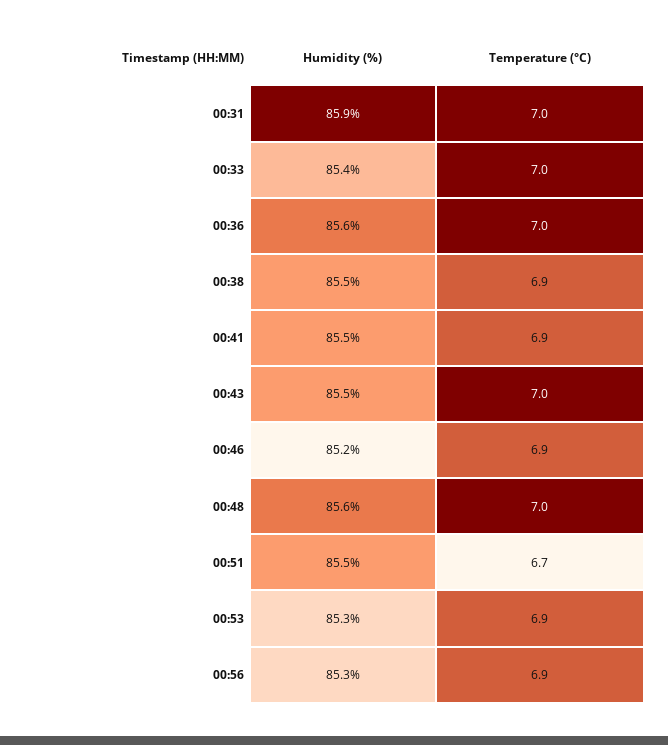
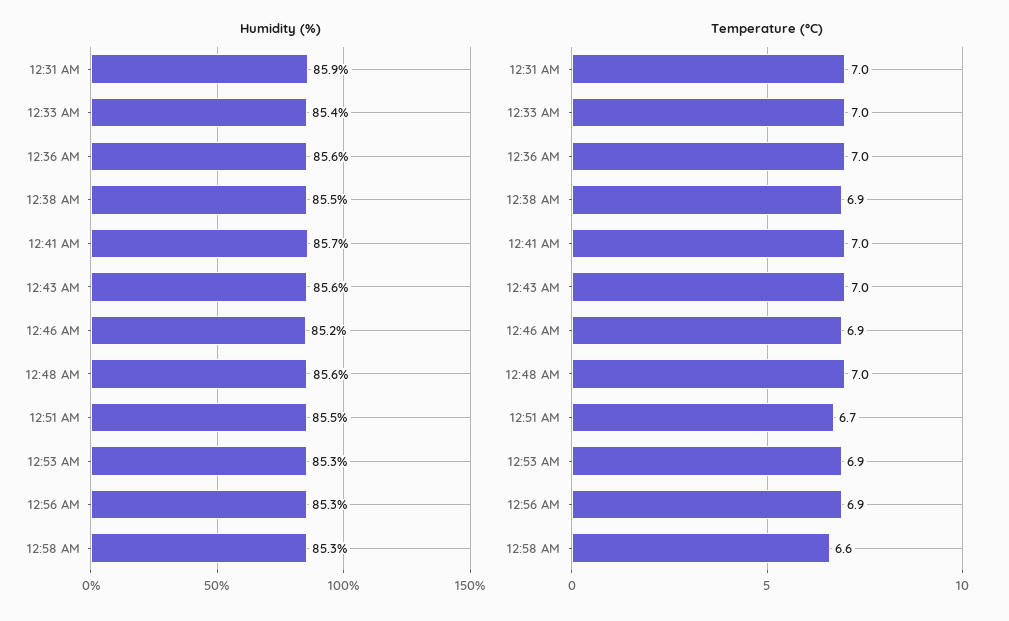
Humidity (%), 00:41: 85.5 -> 85.7
Temperature (°C), 00:41: 6.9 -> 7
Humidity (%), 00:43: 85.5 -> 85.6
Humidity (%), 12:58 AM: none -> 85.3
Temperature (°C), 12:58 AM: none -> 6.6

